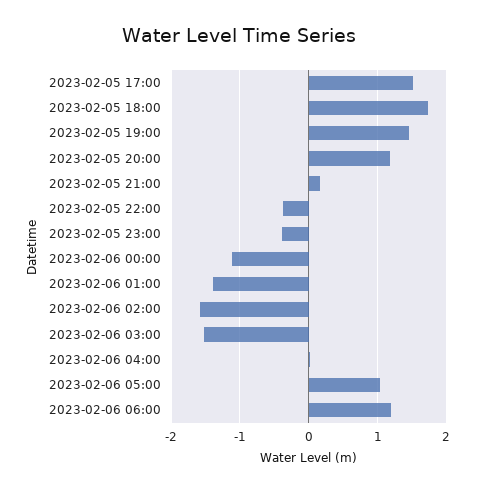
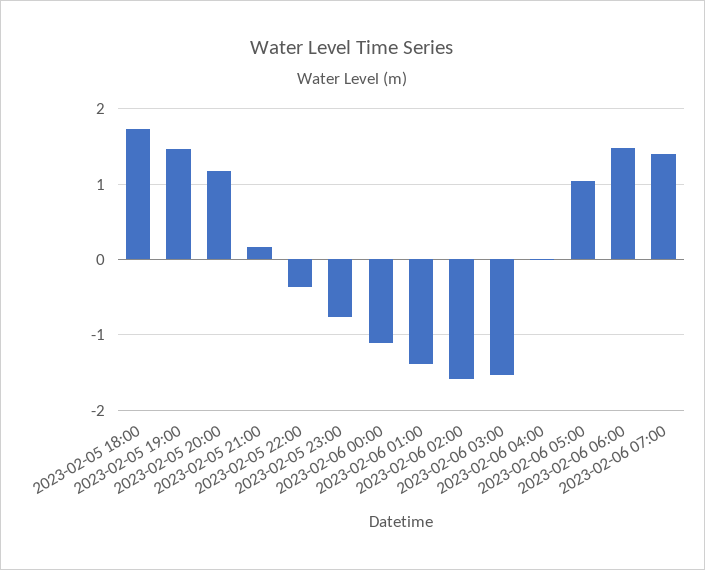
2023-02-05 17:00: 1.5 -> none
2023-02-05 23:00: -0.4 -> -0.8
2023-02-06 06:00: 1.2 -> 1.5
2023-02-06 07:00: none -> 1.4

